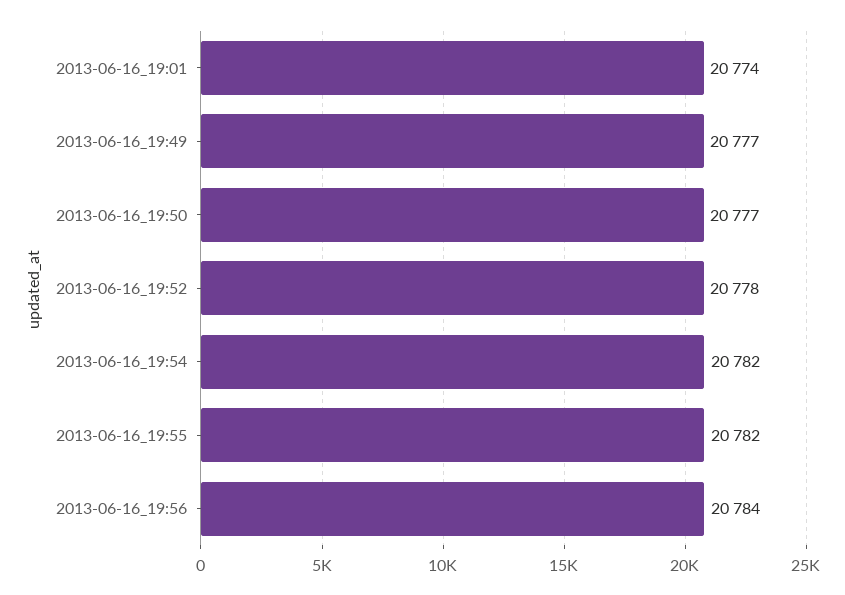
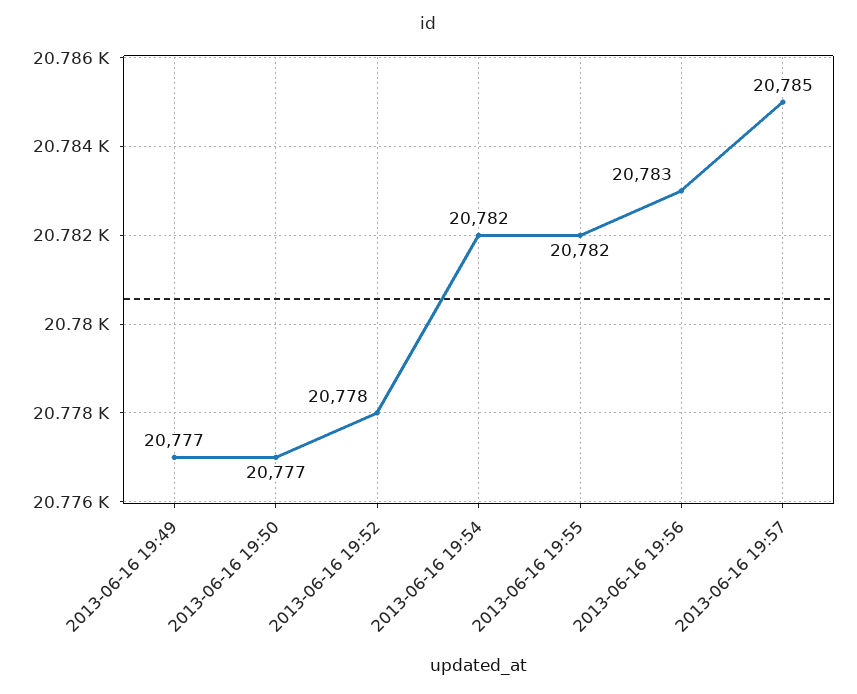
2013-06-16_19:01: 20774 -> none
2013-06-16_19:56: 20784 -> 20783
2013-06-16 19:57: none -> 20785

